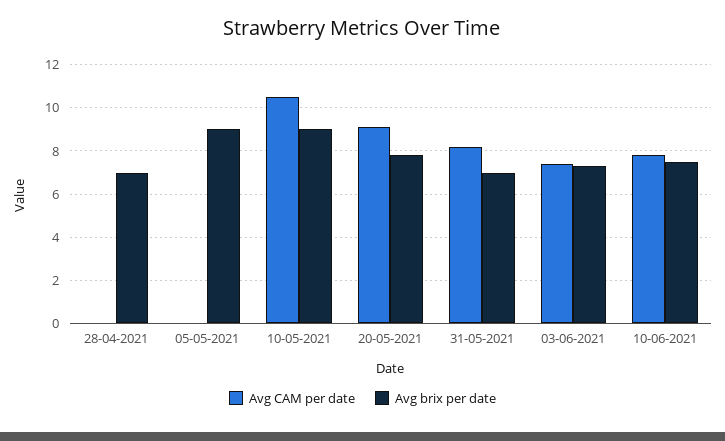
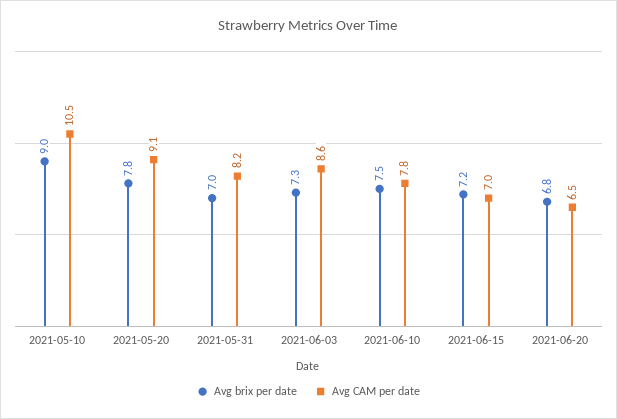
Avg CAM per date, 28-04-2021: 0 -> none
Avg brix per date, 28-04-2021: 7 -> none
Avg CAM per date, 05-05-2021: 0 -> none
Avg brix per date, 05-05-2021: 9 -> none
Avg CAM per date, 03-06-2021: 7.5 -> 8.6
Avg brix per date, 2021-06-15: none -> 7.2
Avg CAM per date, 2021-06-15: none -> 7
Avg brix per date, 2021-06-20: none -> 6.8
Avg CAM per date, 2021-06-20: none -> 6.5

